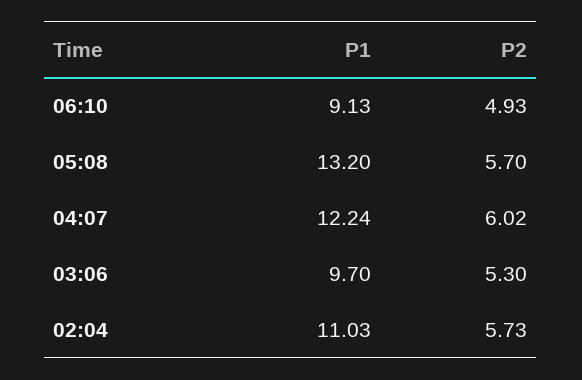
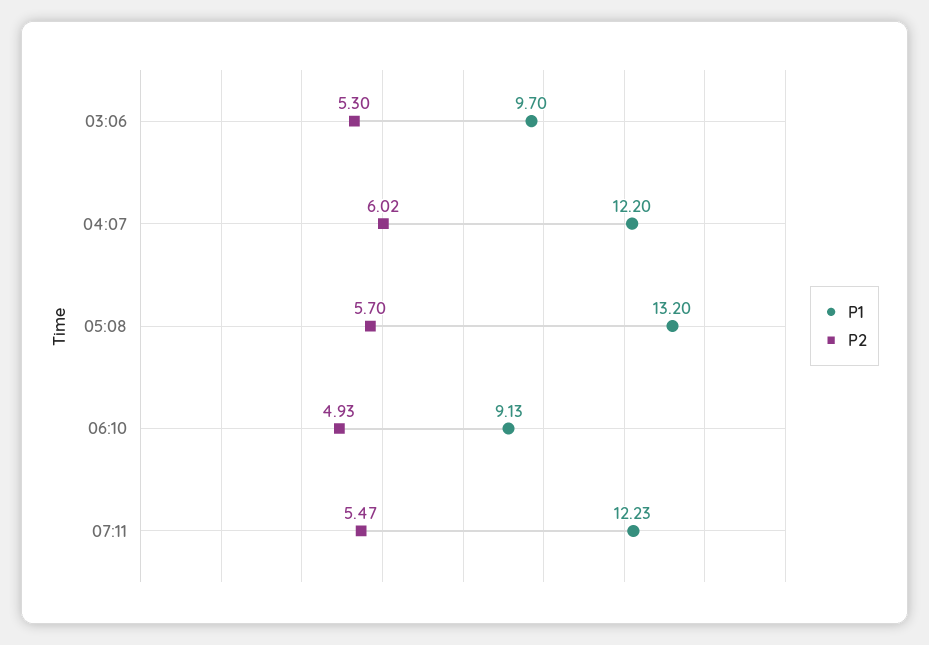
P1, 04:07: 12.24 -> 12.2
P1, 02:04: 11.03 -> none
P2, 02:04: 5.73 -> none
P1, 07:11: none -> 12.23
P2, 07:11: none -> 5.47

